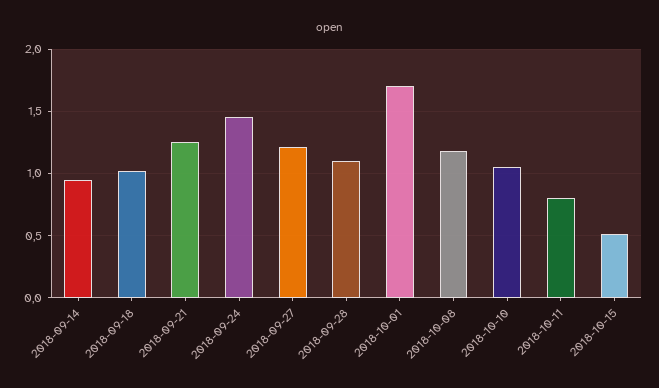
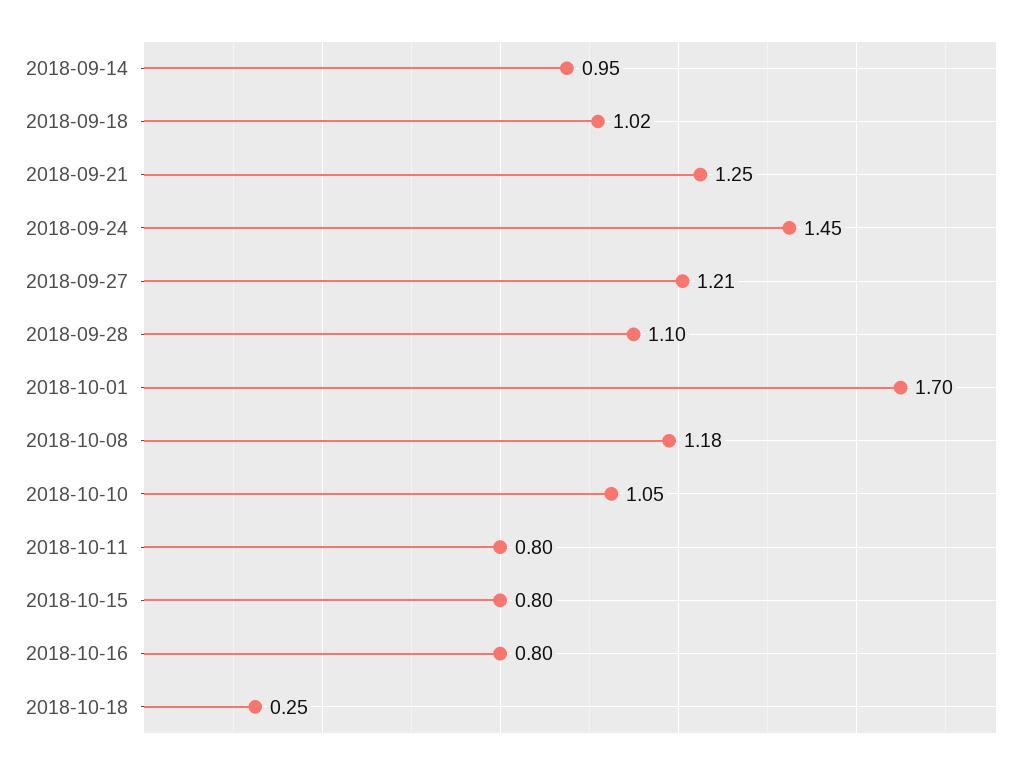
2018-10-15: 0.5 -> 0.8
2018-10-16: none -> 0.8
2018-10-18: none -> 0.25

